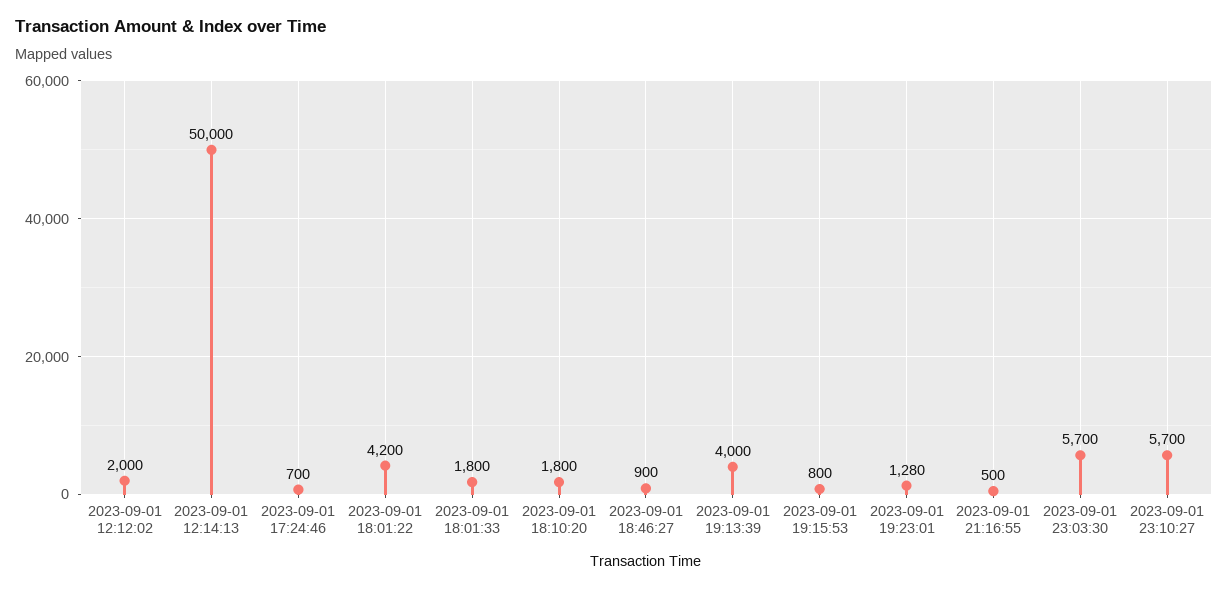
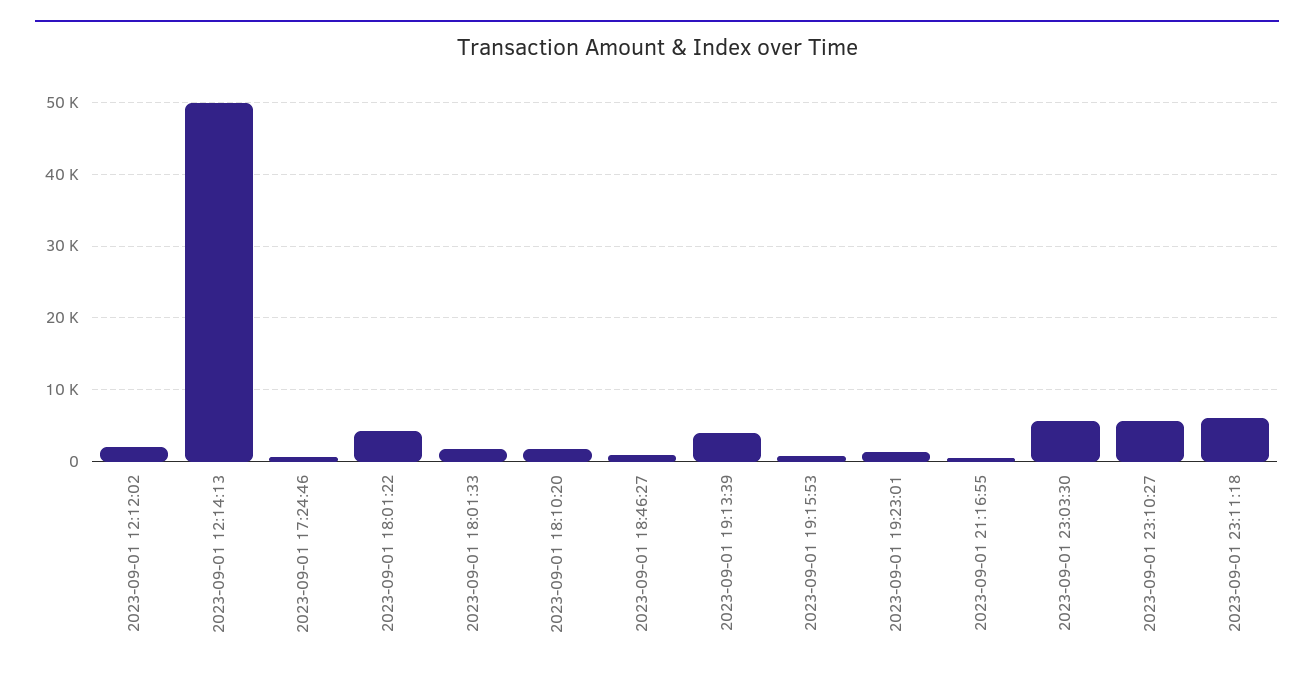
2023-09-01 23:11:18: none -> 6000

